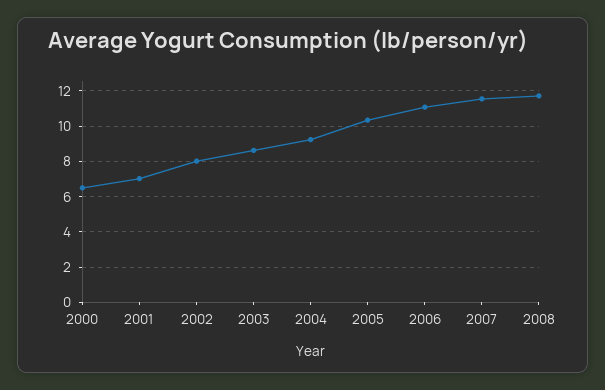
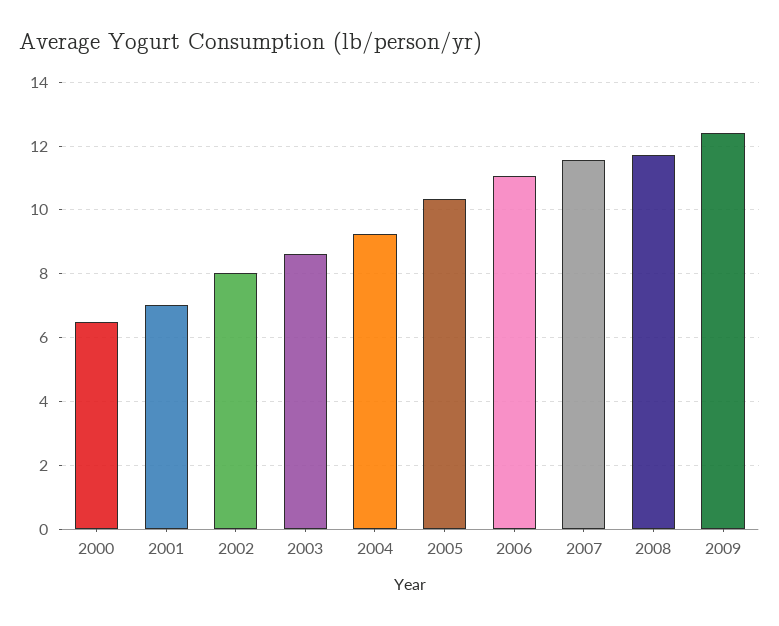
2009: none -> 12.4

